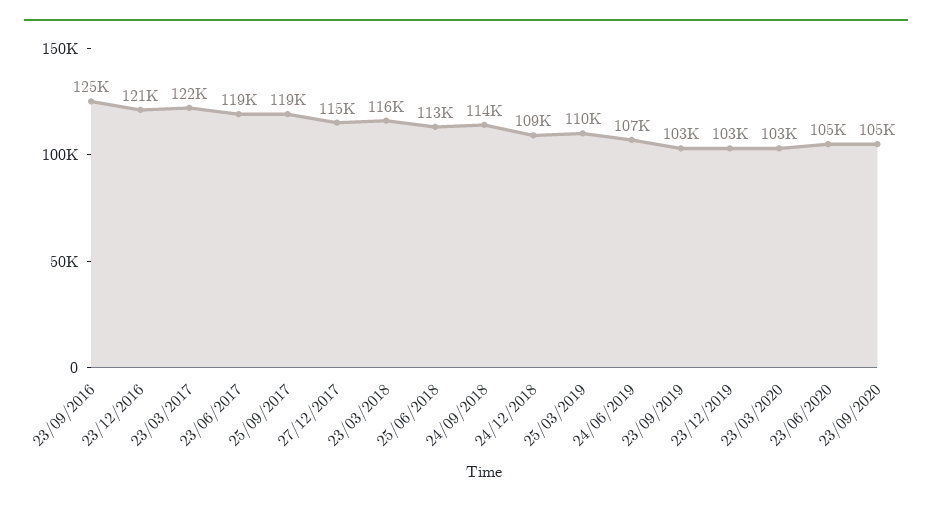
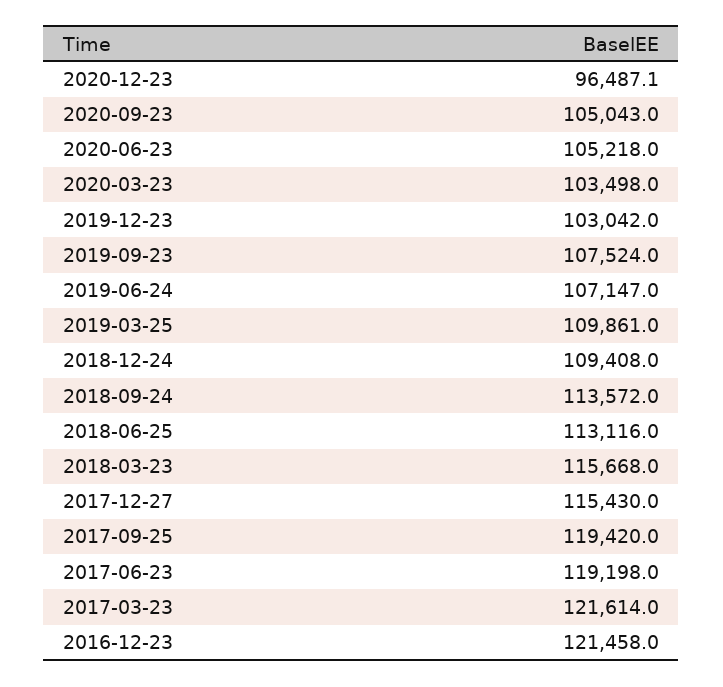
23/09/2016: 125000 -> none
23/09/2019: 103000 -> 107524
2020-12-23: none -> 96487.1

